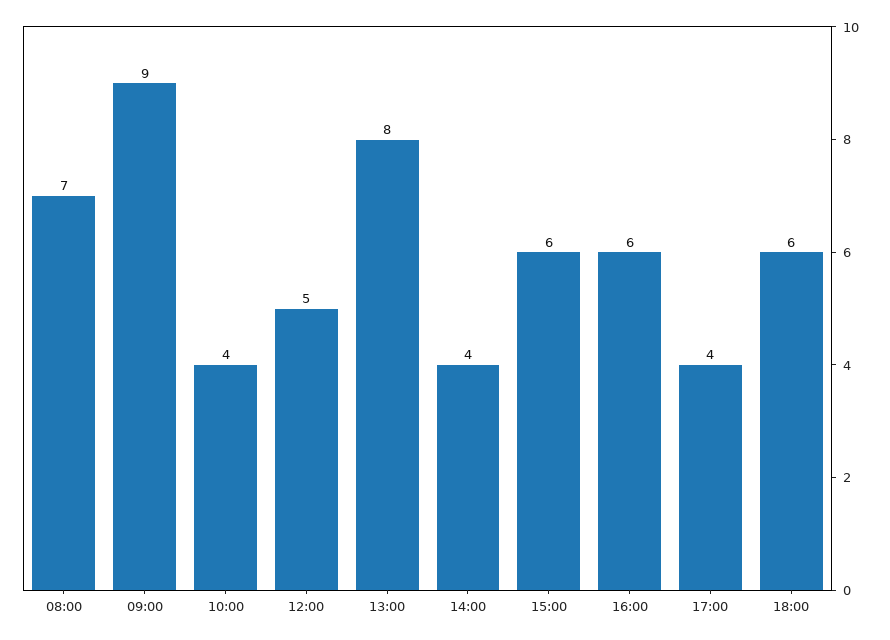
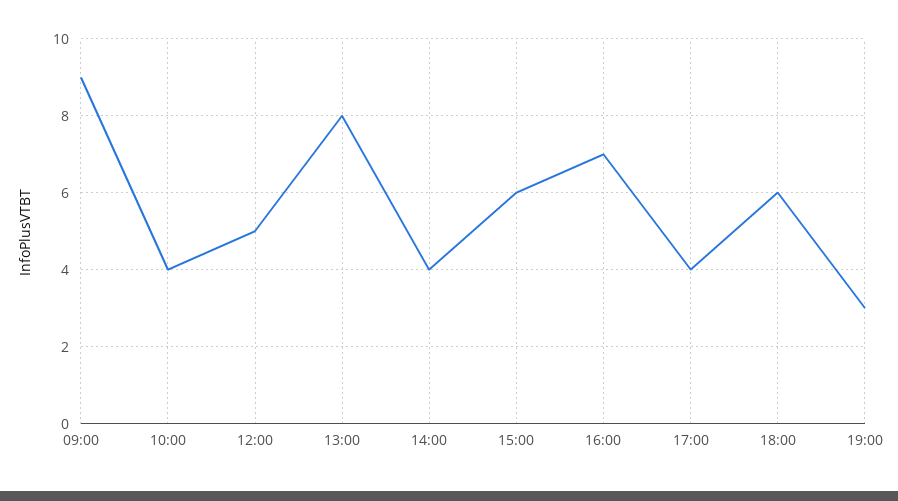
08:00: 7 -> none
16:00: 6 -> 7
19:00: none -> 3

